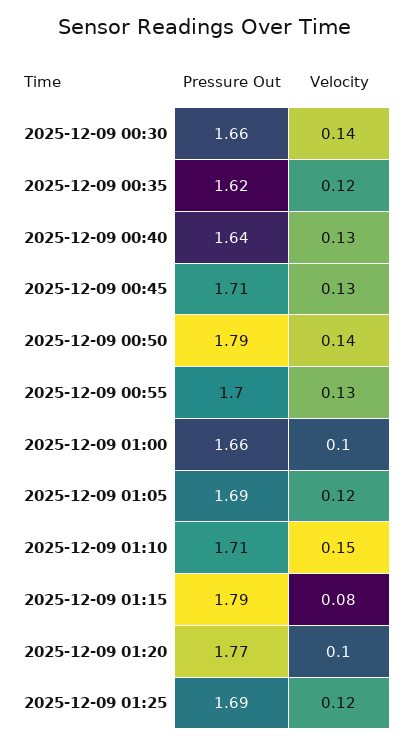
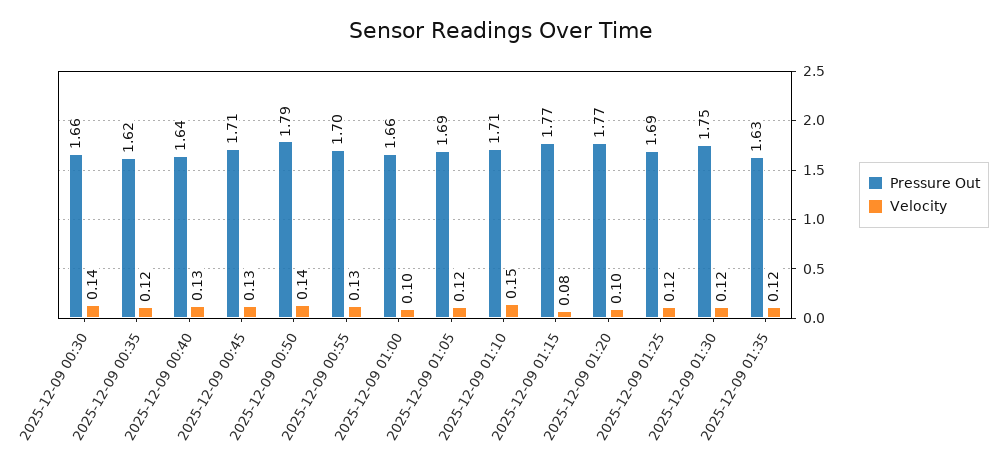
Pressure Out, 2025-12-09 01:15: 1.79 -> 1.77
Pressure Out, 2025-12-09 01:30: none -> 1.75
Velocity, 2025-12-09 01:30: none -> 0.12
Pressure Out, 2025-12-09 01:35: none -> 1.63
Velocity, 2025-12-09 01:35: none -> 0.12

